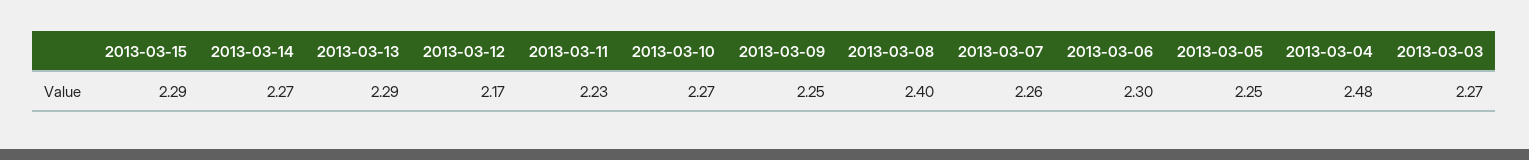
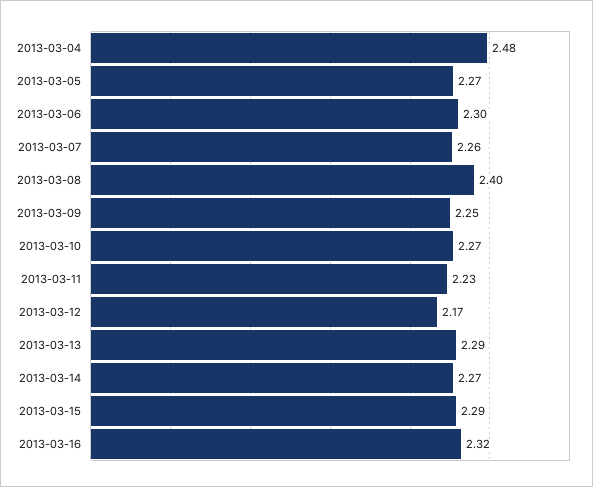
2013-03-05: 2.25 -> 2.27
2013-03-03: 2.27 -> none
2013-03-16: none -> 2.32

